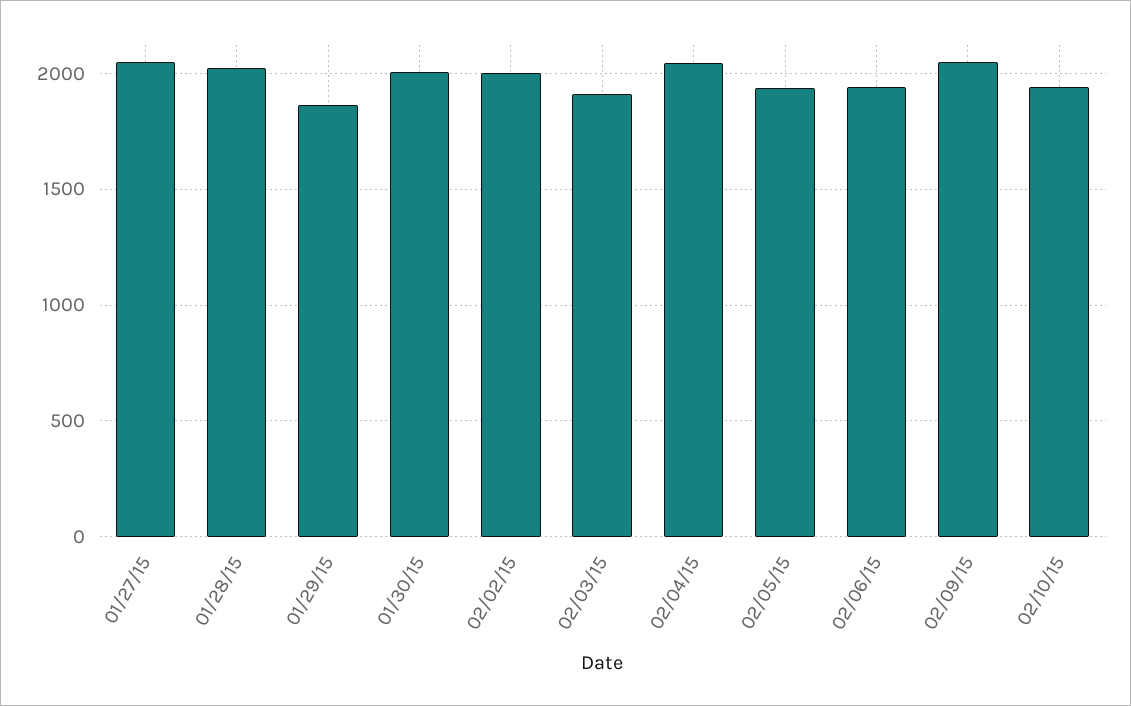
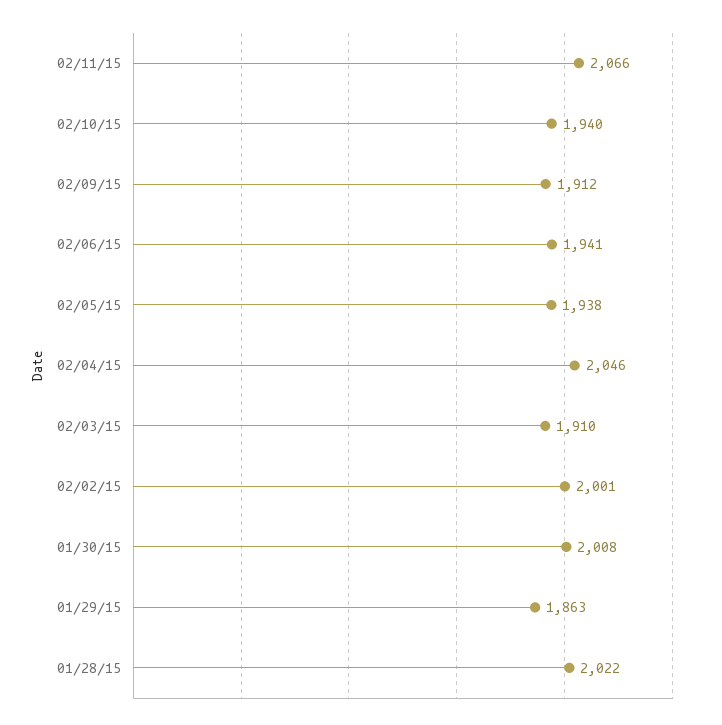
01/27/15: 2050 -> none
02/09/15: 2050 -> 1912
02/11/15: none -> 2066

